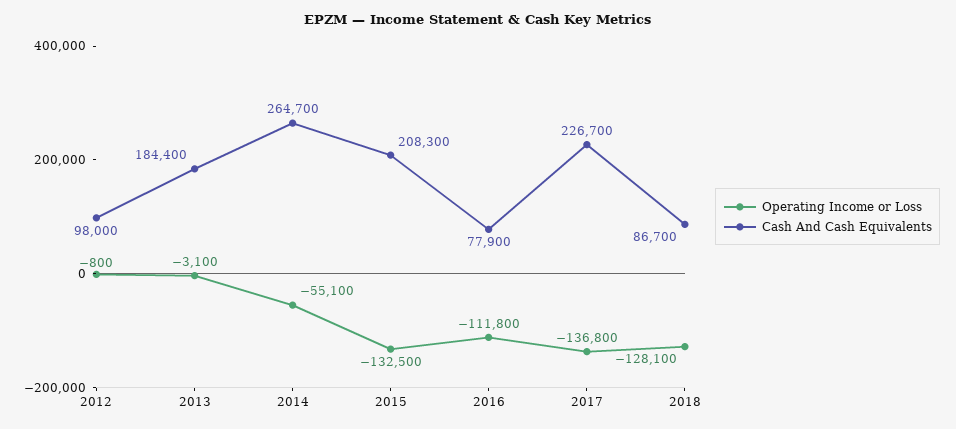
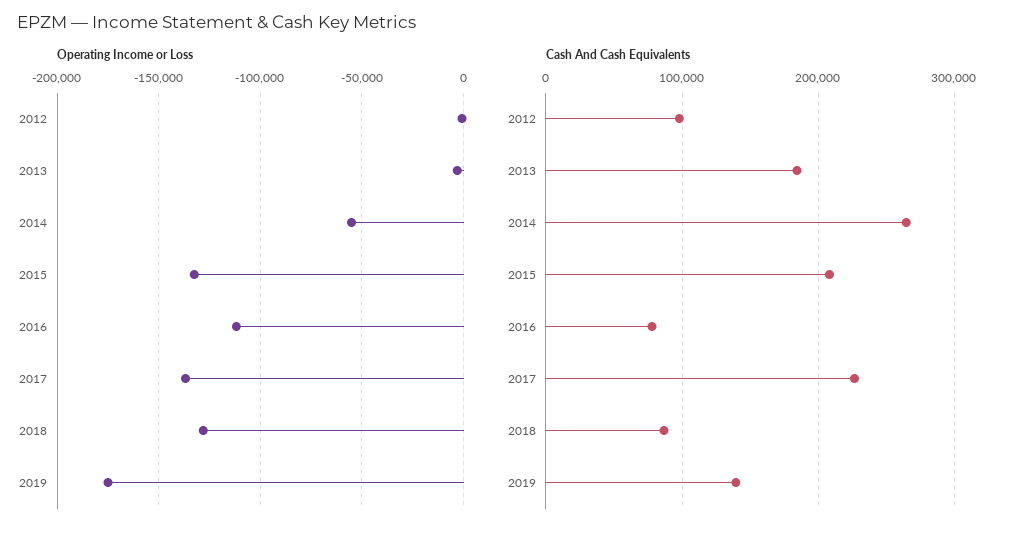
Operating Income or Loss, 2019: none -> -175000
Cash And Cash Equivalents, 2019: none -> 140000

